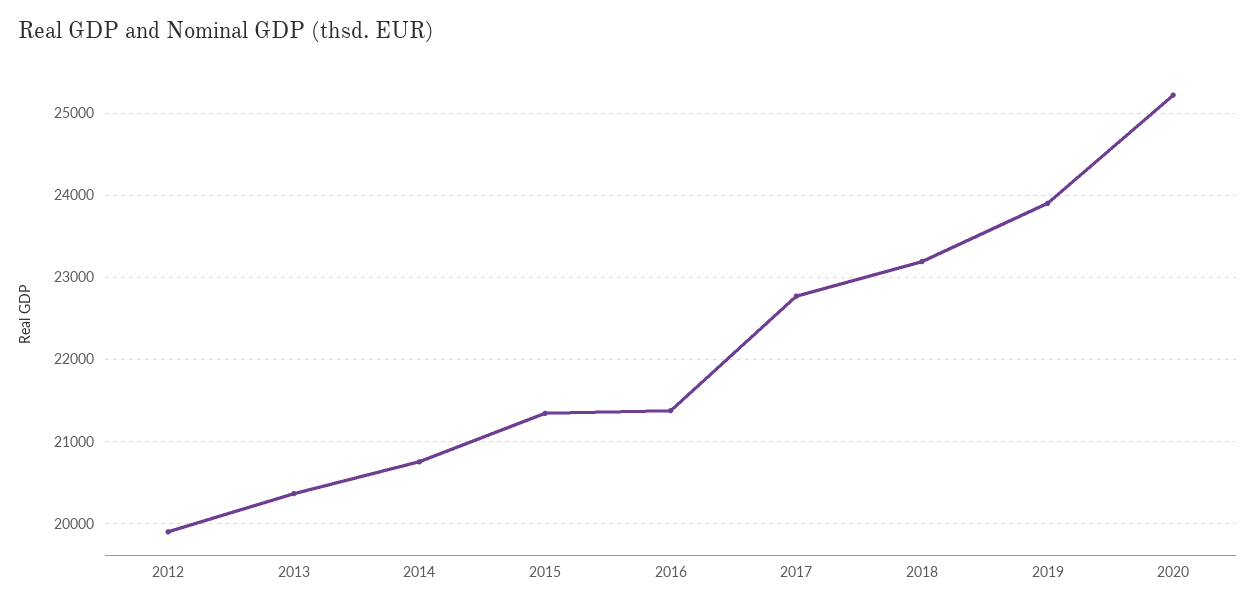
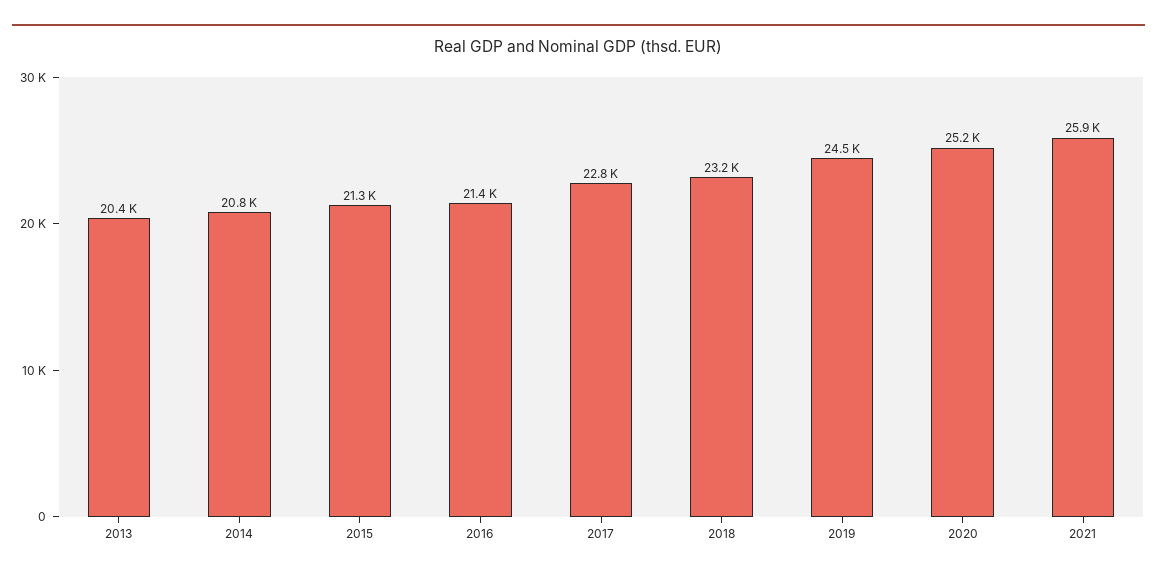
2012: 19900 -> none
2019: 23900 -> 24500
2021: none -> 25900

